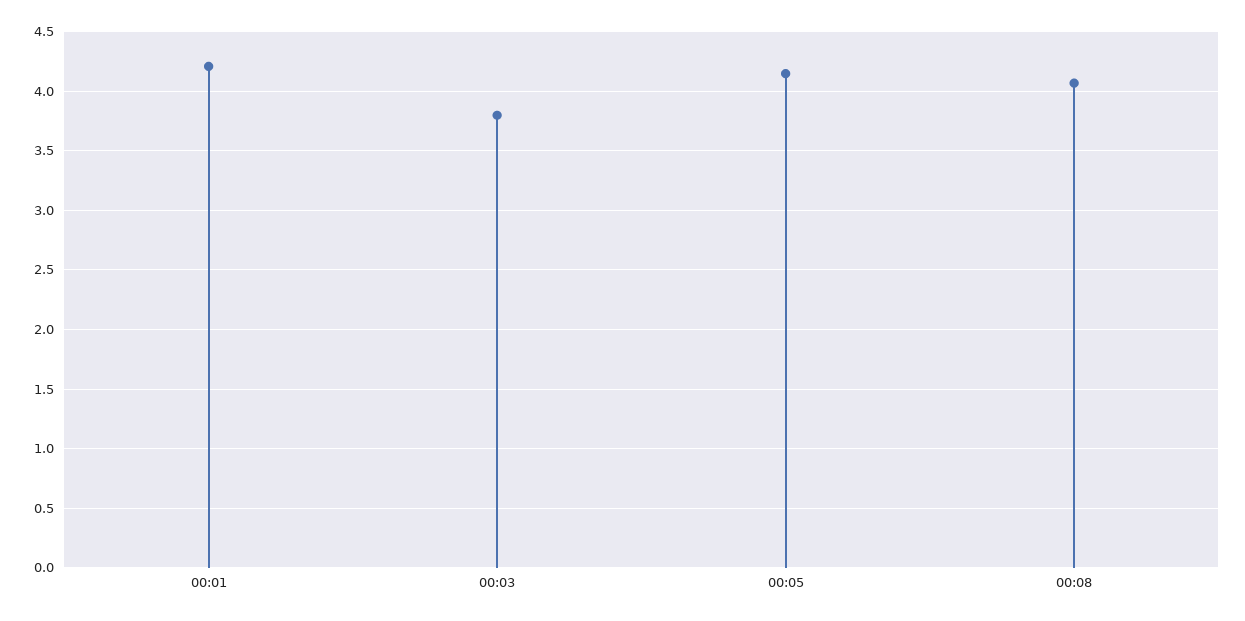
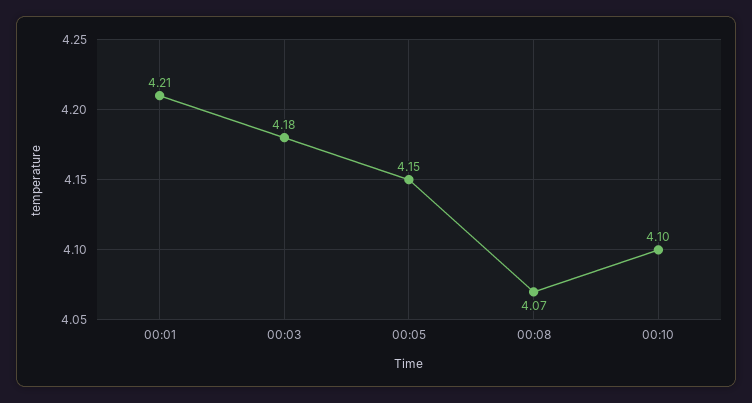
00:03: 3.8 -> 4.18
00:10: none -> 4.1

